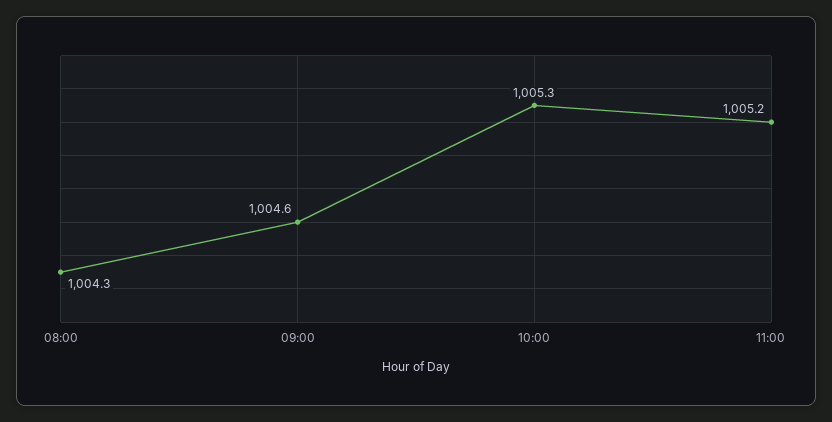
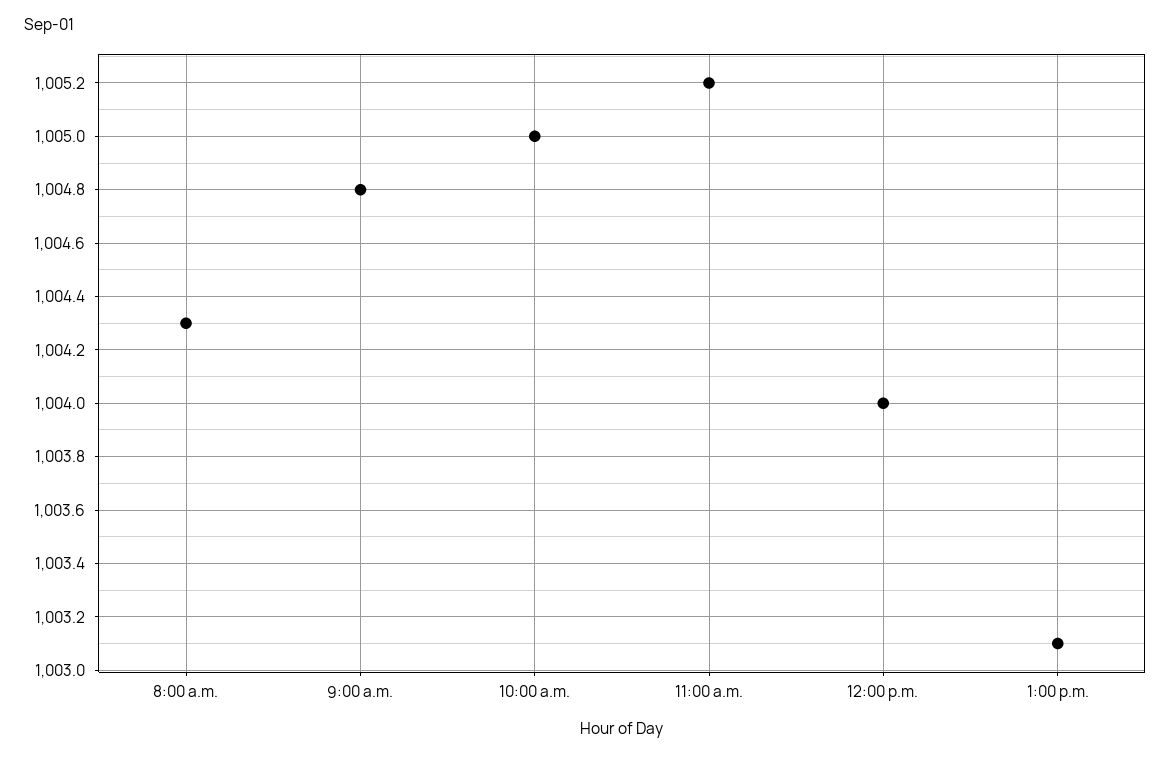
09:00: 1004.6 -> 1004.8
10:00: 1005.3 -> 1005
12:00 p.m.: none -> 1004
1:00 p.m.: none -> 1003.1

